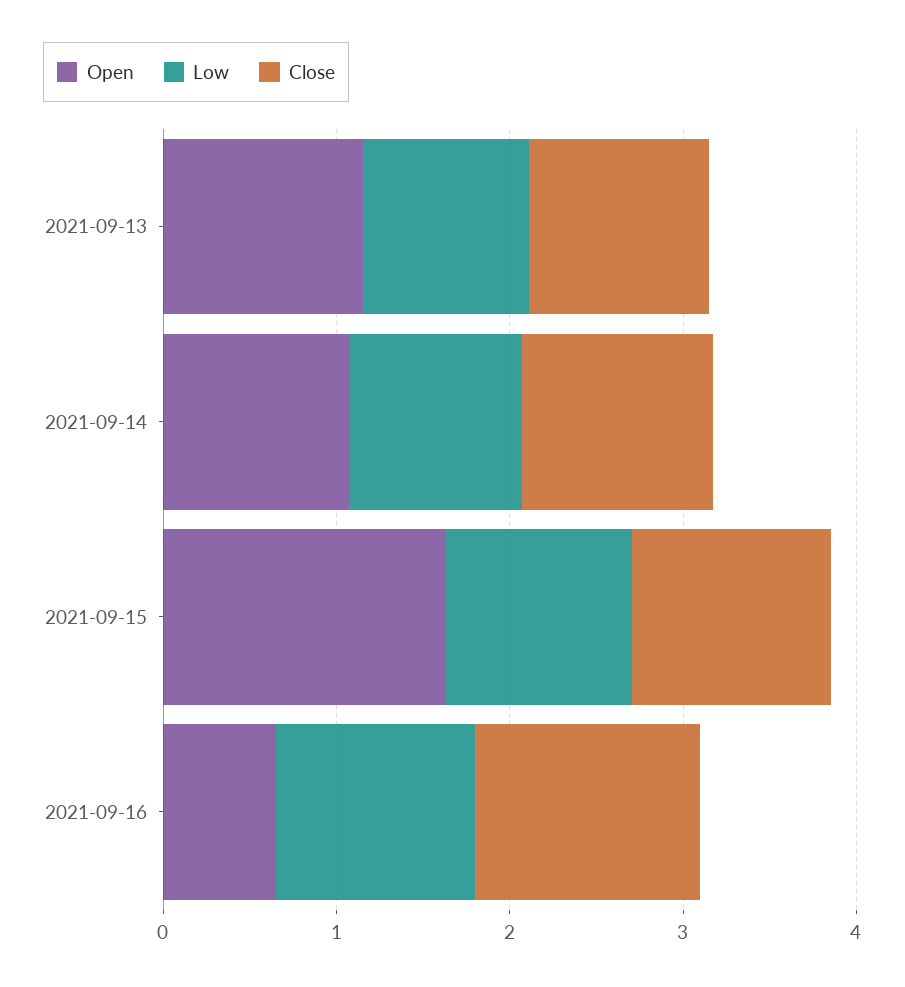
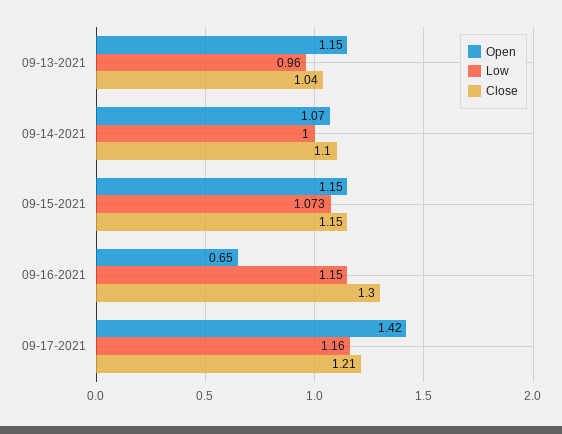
Open, 2021-09-15: 1.6 -> 1.15
Open, 09-17-2021: none -> 1.42
Low, 09-17-2021: none -> 1.16
Close, 09-17-2021: none -> 1.21

